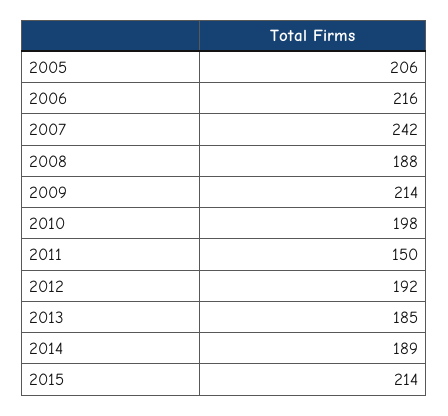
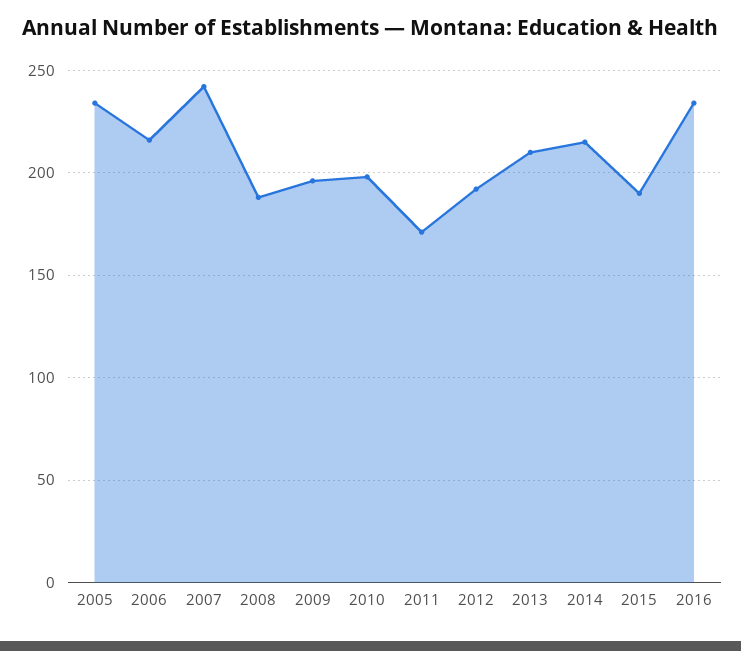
2005: 206 -> 235
2009: 214 -> 195
2011: 150 -> 170
2013: 185 -> 210
2014: 189 -> 215
2015: 214 -> 190
2016: none -> 235

